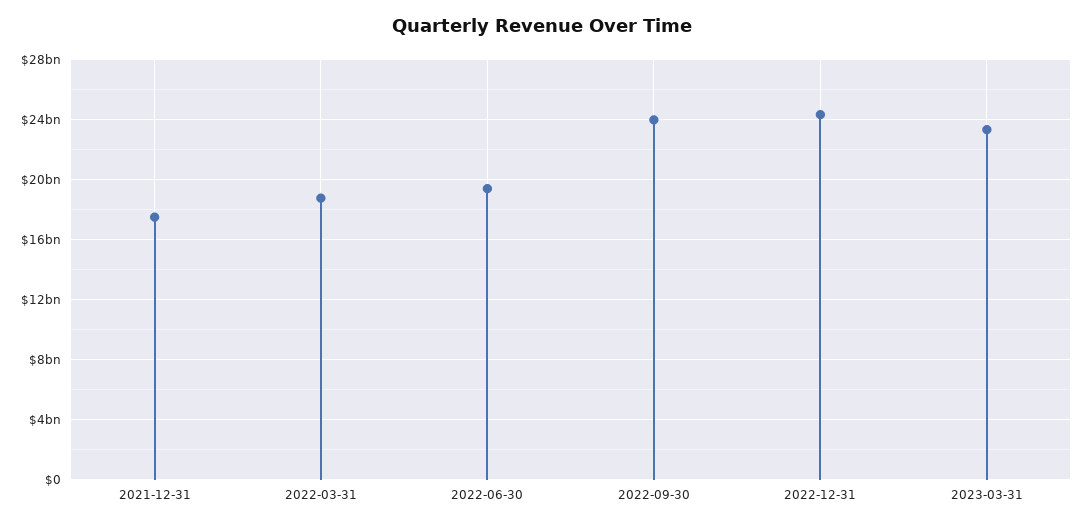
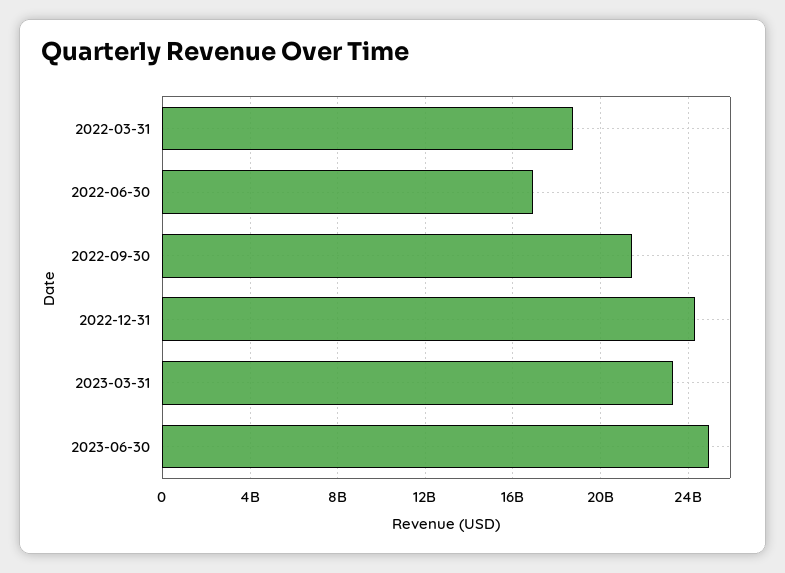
2021-12-31: 17500000000 -> none
2022-06-30: 19500000000 -> 17000000000
2022-09-30: 24000000000 -> 21500000000
2023-06-30: none -> 25000000000

